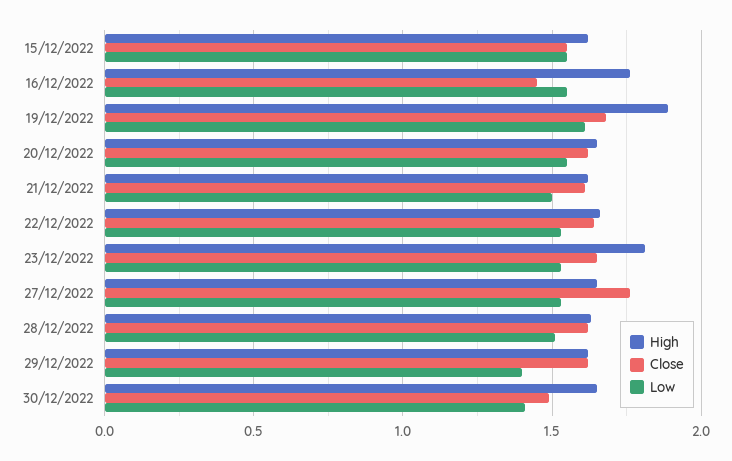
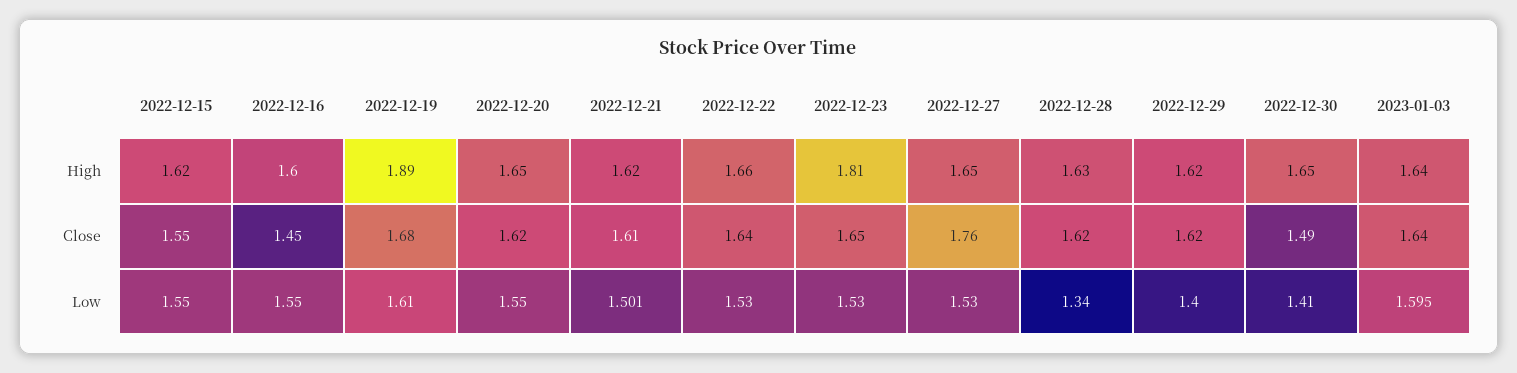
High, 16/12/2022: 1.75 -> 1.6
Low, 28/12/2022: 1.5 -> 1.34
High, 2023-01-03: none -> 1.64
Close, 2023-01-03: none -> 1.64
Low, 2023-01-03: none -> 1.595

